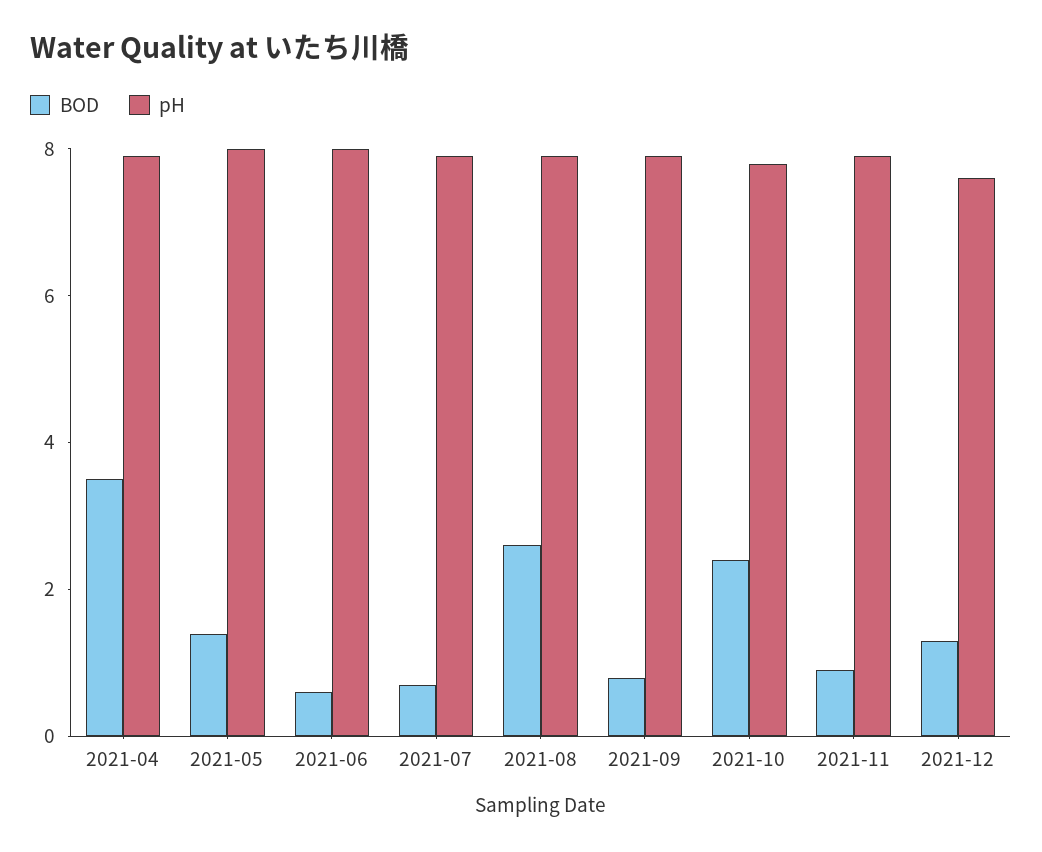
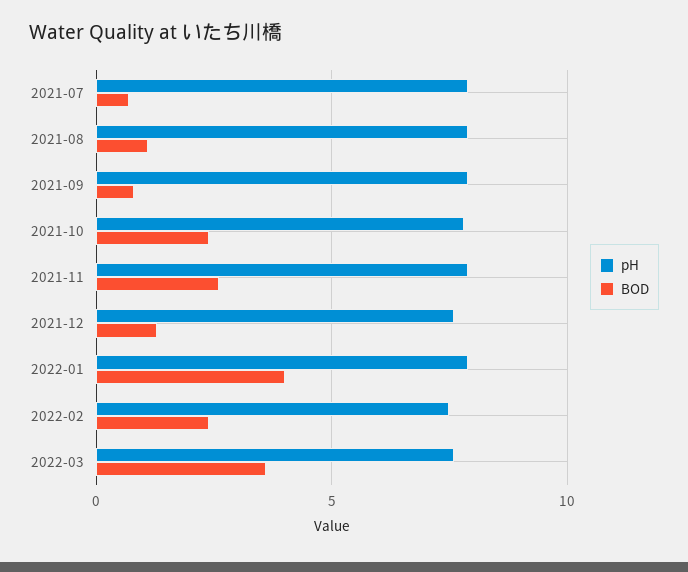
BOD, 2021-04: 3.5 -> none
pH, 2021-04: 8 -> none
BOD, 2021-05: 1.5 -> none
pH, 2021-05: 8 -> none
BOD, 2021-06: 0.5 -> none
pH, 2021-06: 8 -> none
BOD, 2021-08: 2.5 -> 1
BOD, 2021-11: 1 -> 2.5
pH, 2022-01: none -> 8
BOD, 2022-01: none -> 4
pH, 2022-02: none -> 7.5
BOD, 2022-02: none -> 2.5
pH, 2022-03: none -> 7.5
BOD, 2022-03: none -> 3.5

